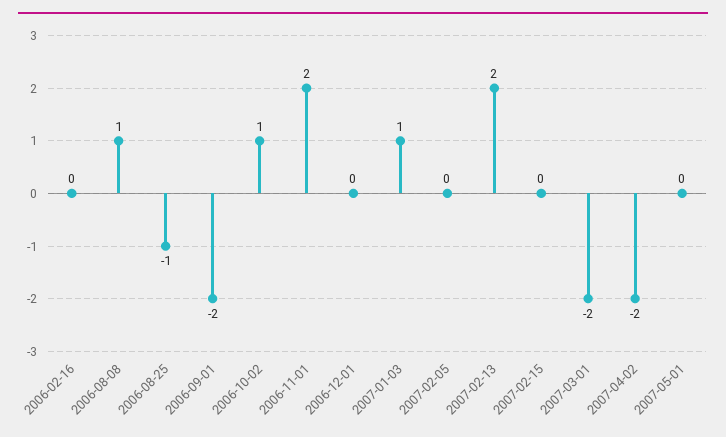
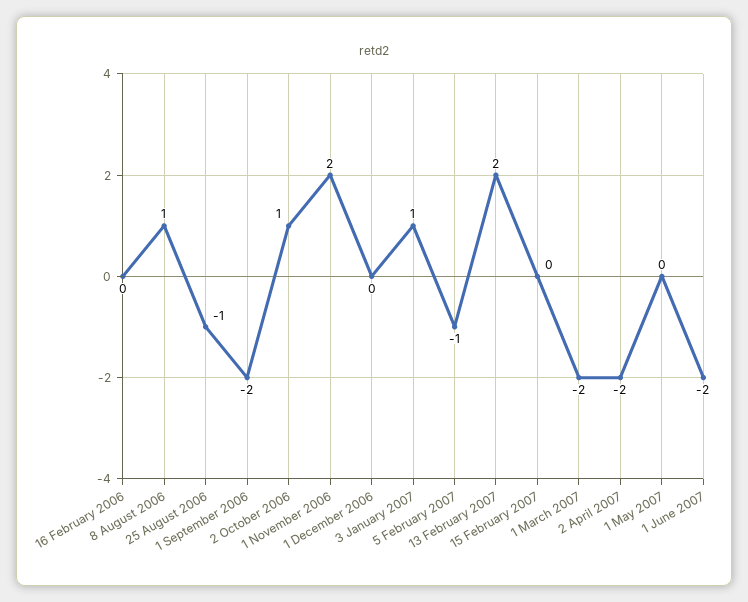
2007-02-05: 0 -> -1
1 June 2007: none -> -2

